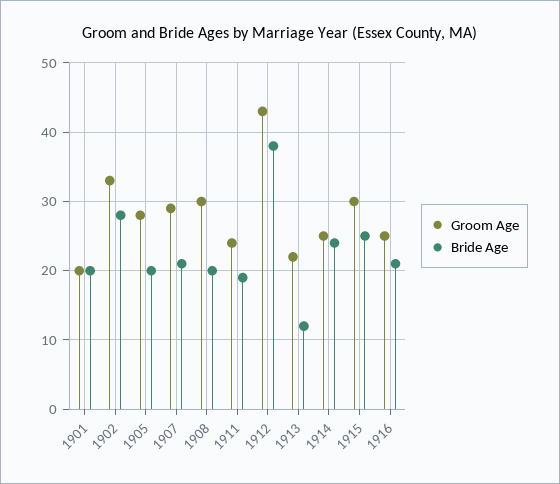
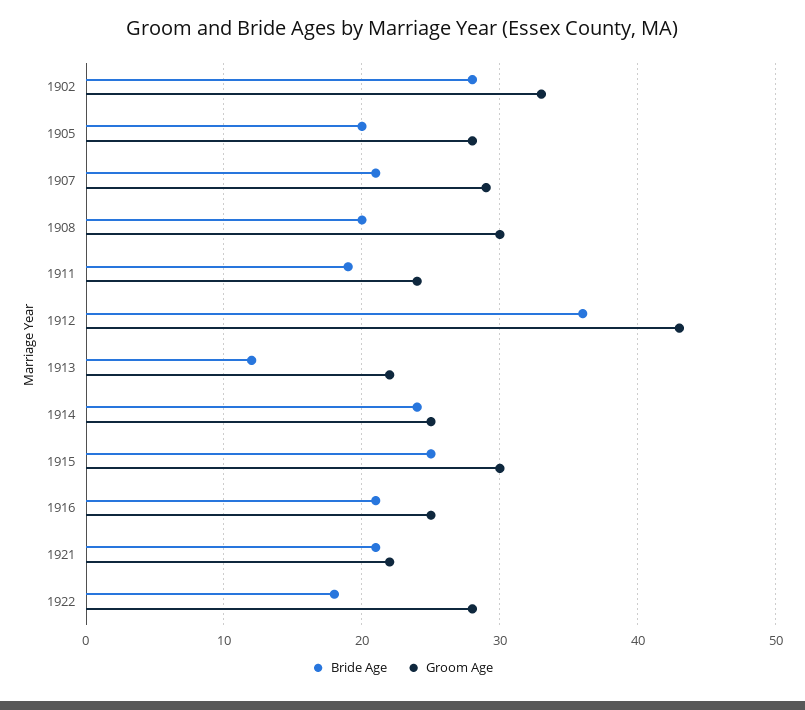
Groom Age, 1901: 20 -> none
Bride Age, 1901: 20 -> none
Bride Age, 1912: 38 -> 36
Bride Age, 1921: none -> 21
Groom Age, 1921: none -> 22
Bride Age, 1922: none -> 18
Groom Age, 1922: none -> 28

